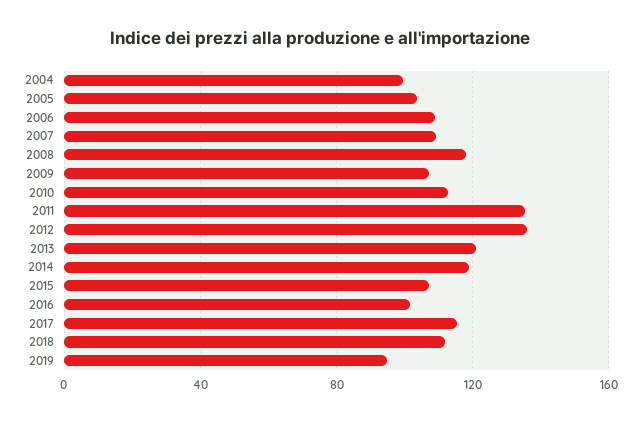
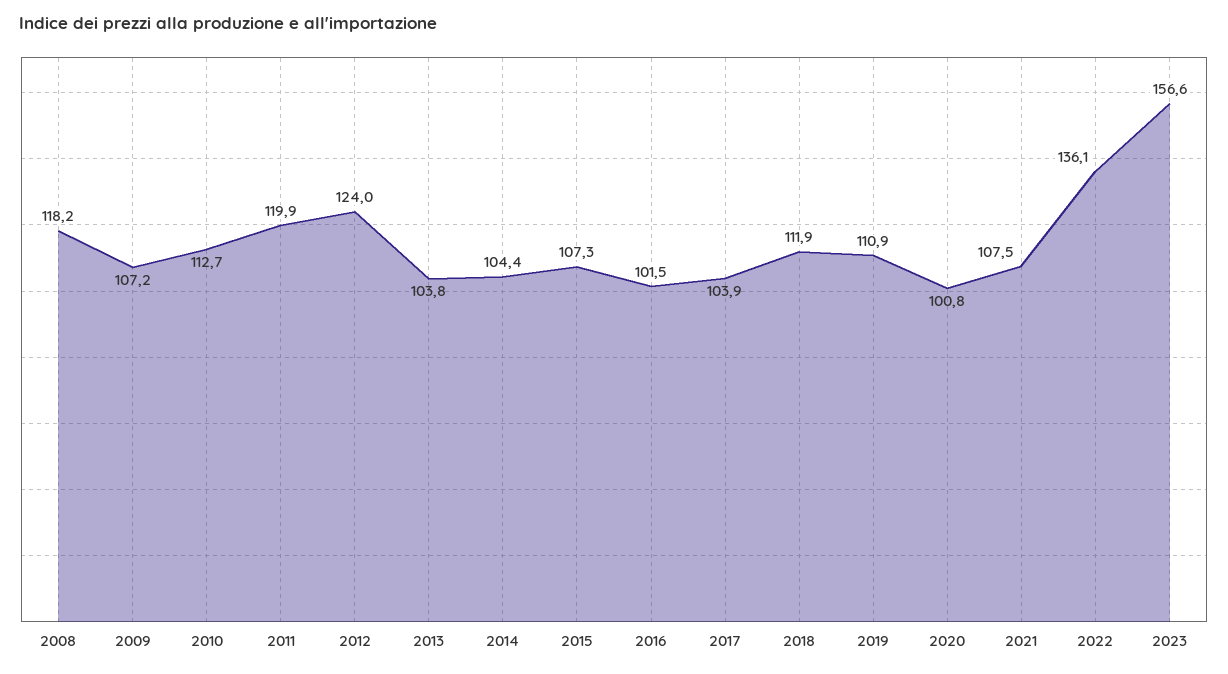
2004: 100 -> none
2005: 105 -> none
2006: 110 -> none
2007: 110 -> none
2011: 135 -> 119.9
2012: 135 -> 124
2013: 120 -> 103.8
2014: 120 -> 104.4
2017: 115 -> 103.9
2019: 95 -> 110.9
2020: none -> 100.8
2021: none -> 107.5
2022: none -> 136.1
2023: none -> 156.6

